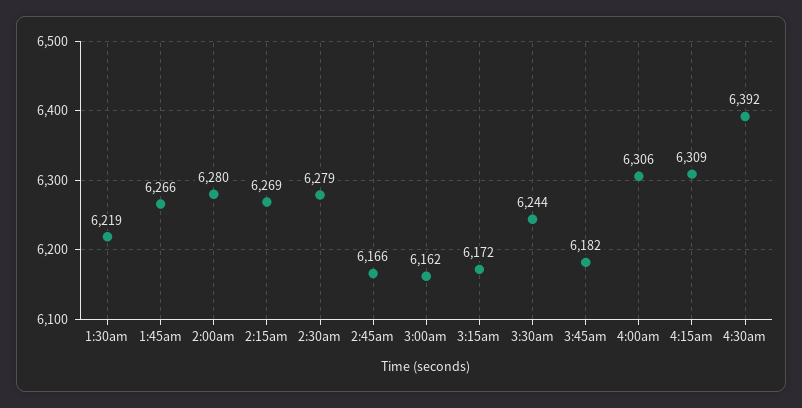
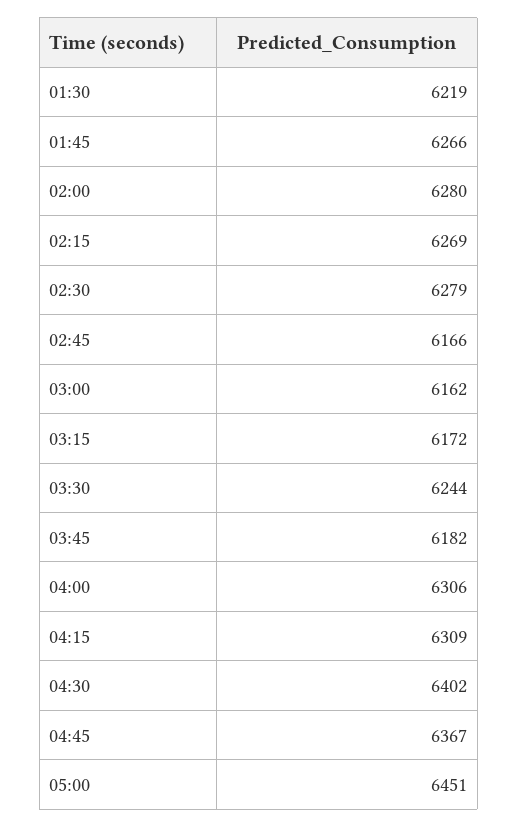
4:30am: 6392 -> 6402
04:45: none -> 6367
05:00: none -> 6451

